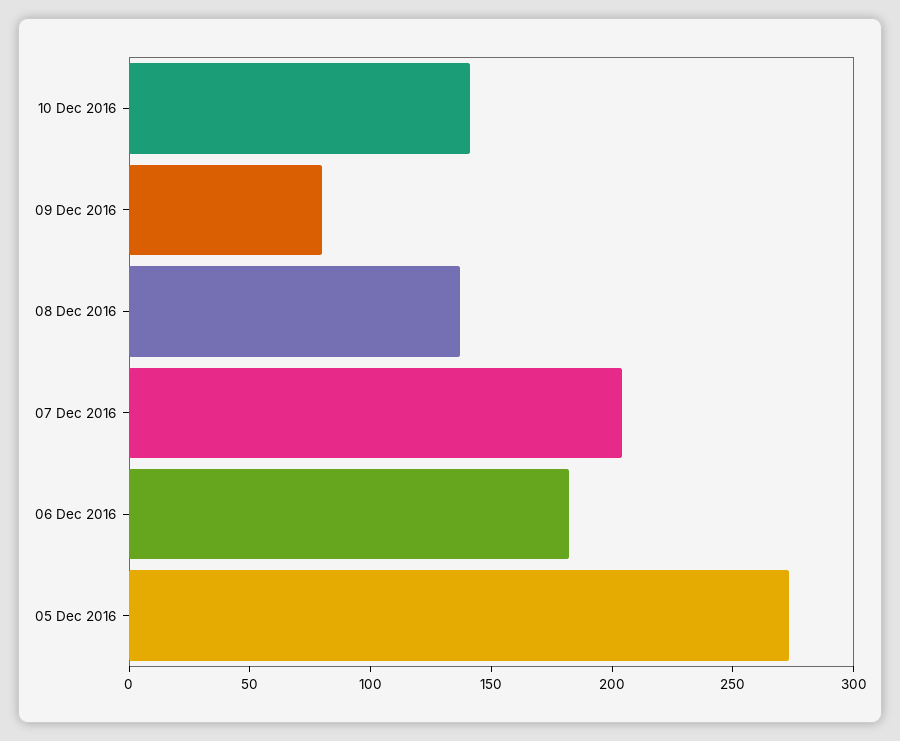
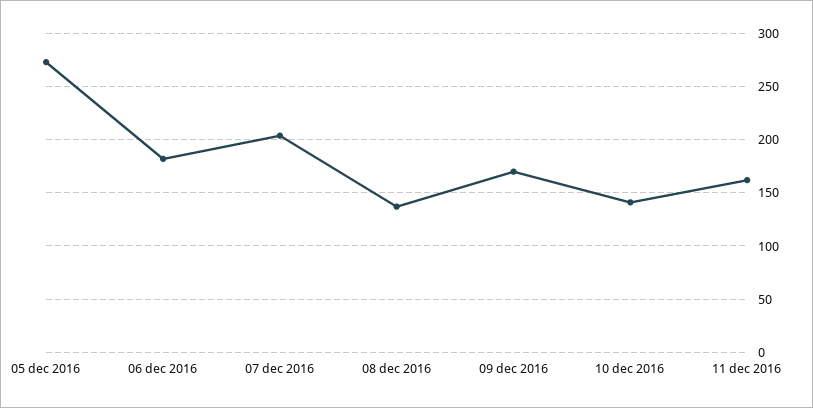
09 Dec 2016: 80 -> 170
11 dec 2016: none -> 160

